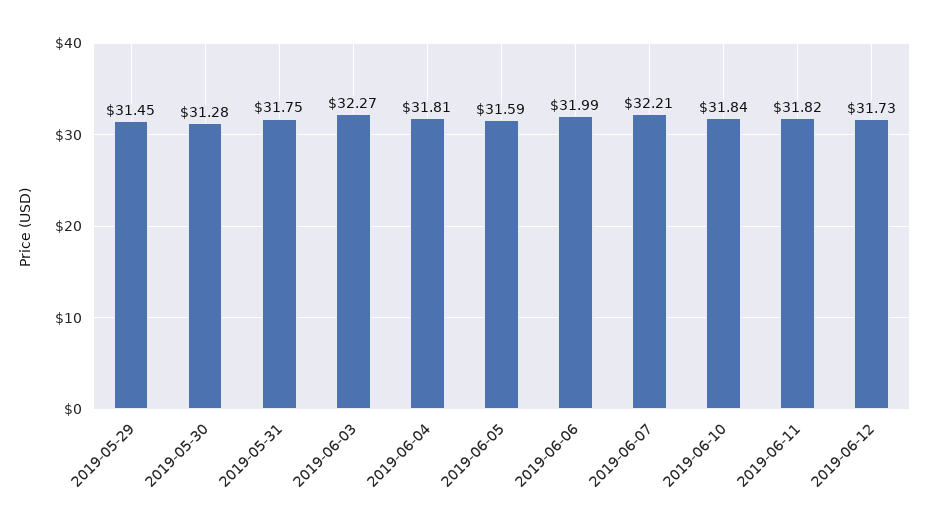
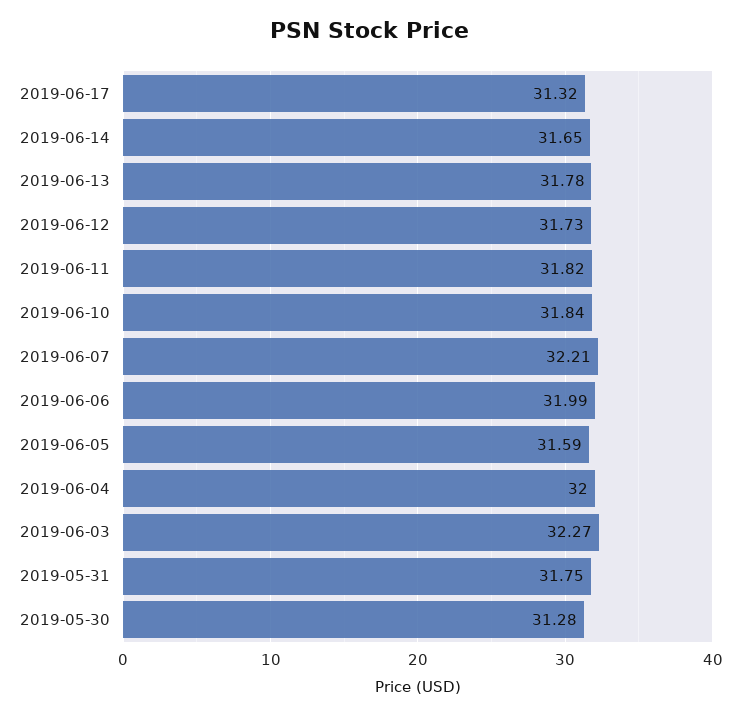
2019-05-29: 31.45 -> none
2019-06-04: 31.81 -> 32
2019-06-17: none -> 31.32
2019-06-14: none -> 31.65
2019-06-13: none -> 31.78

